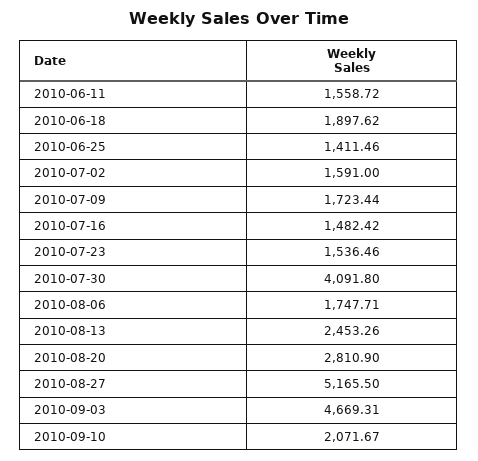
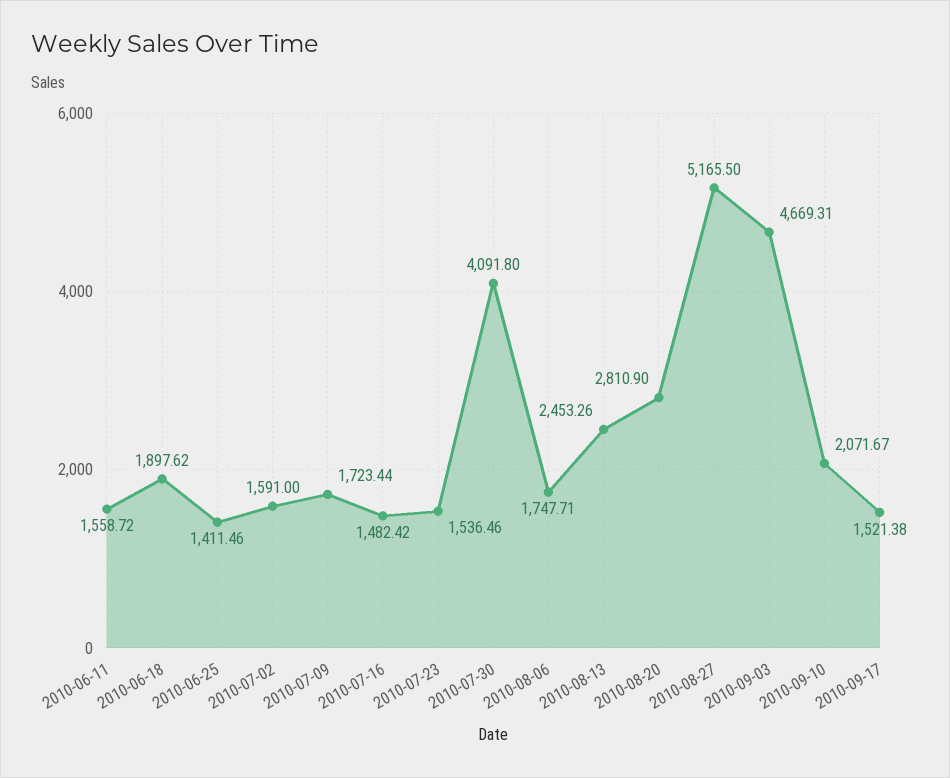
2010-09-17: none -> 1521.38

